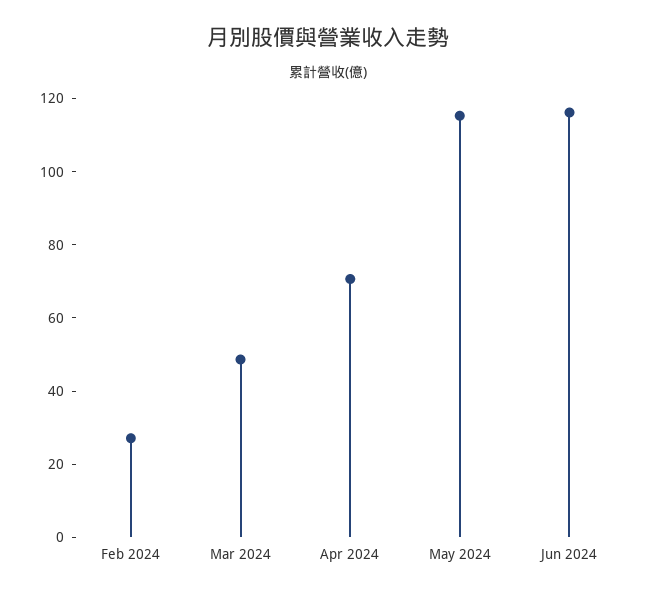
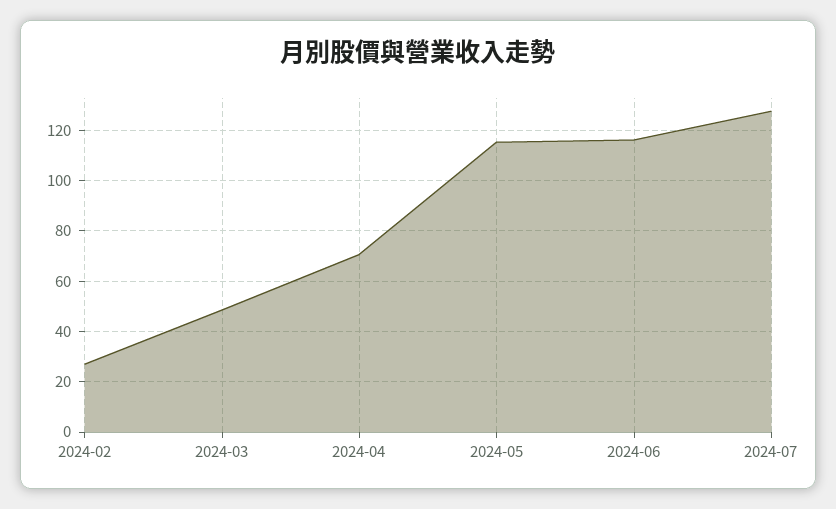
2024-07: none -> 127.5

